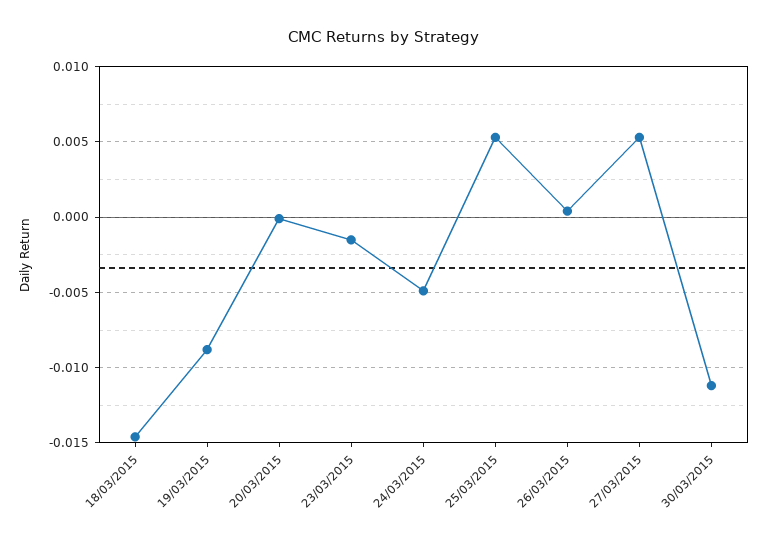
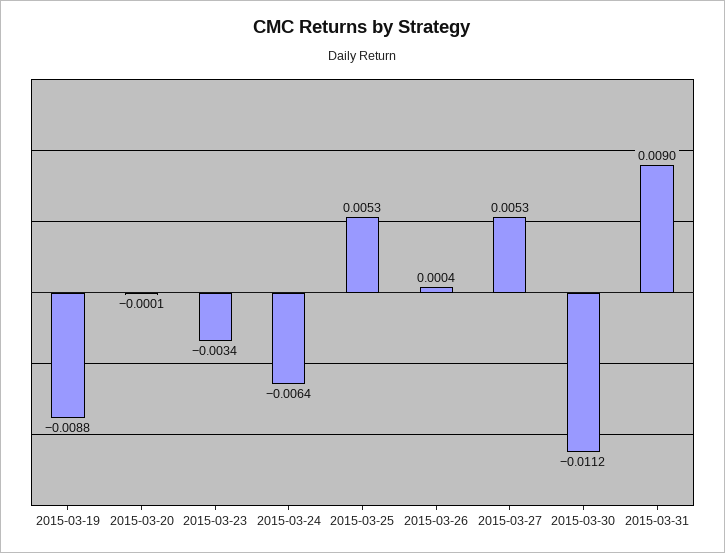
18/03/2015: -0.0145 -> none
23/03/2015: -0.0015 -> -0.0034
24/03/2015: -0.005 -> -0.0064
2015-03-31: none -> 0.009

